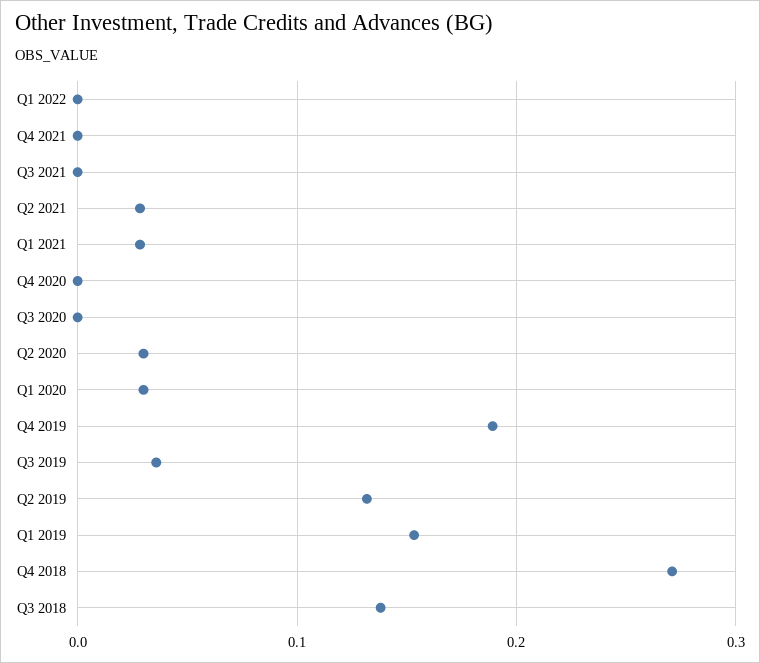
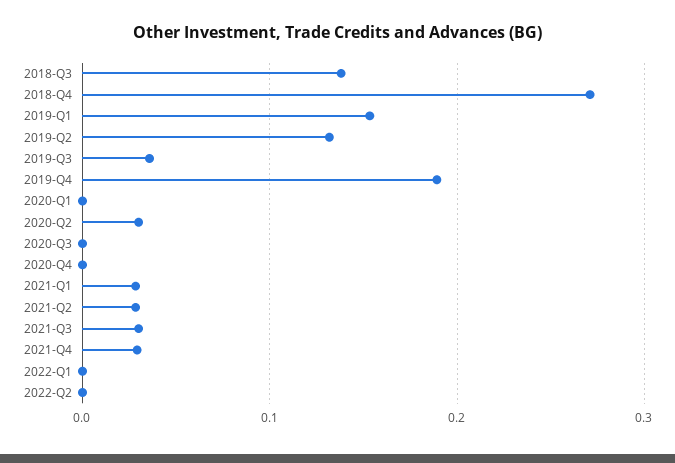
Q4 2021: 0 -> 0.03
Q3 2021: 0 -> 0.03
Q1 2020: 0.03 -> 0
2022-Q2: none -> 0

